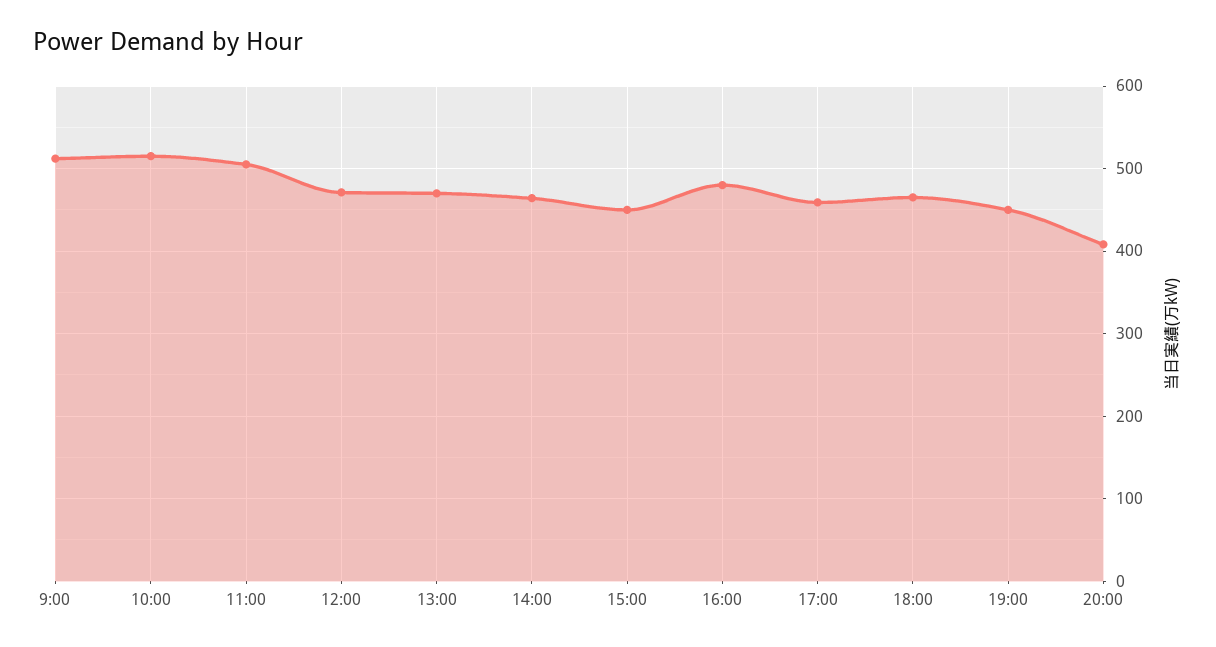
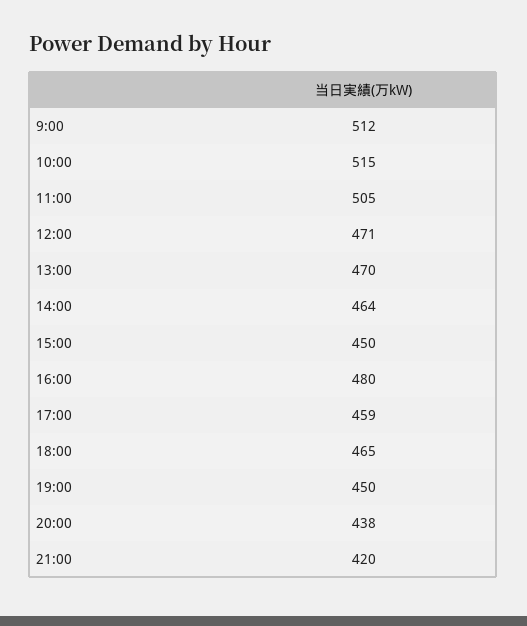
20:00: 410 -> 438
21:00: none -> 420

